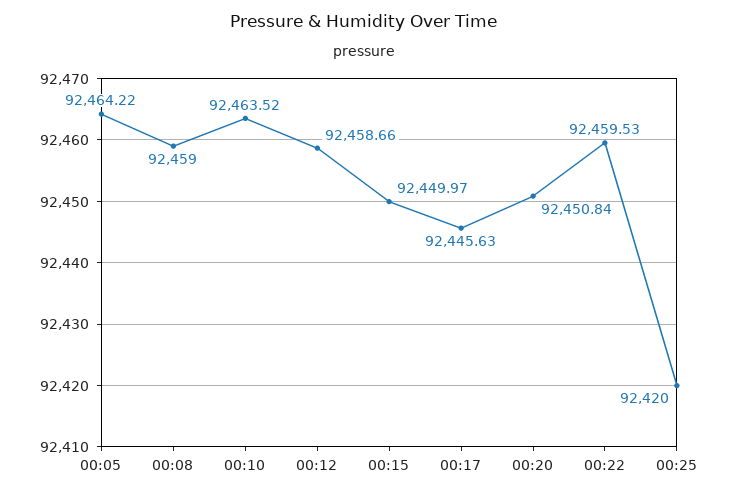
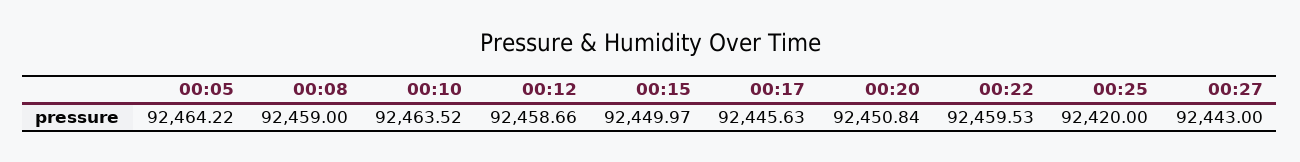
00:27: none -> 92443

